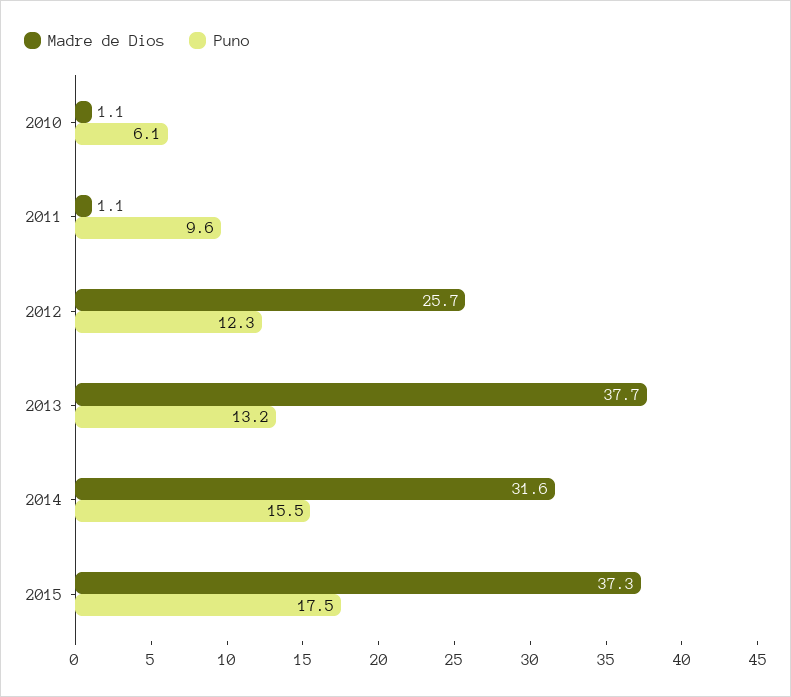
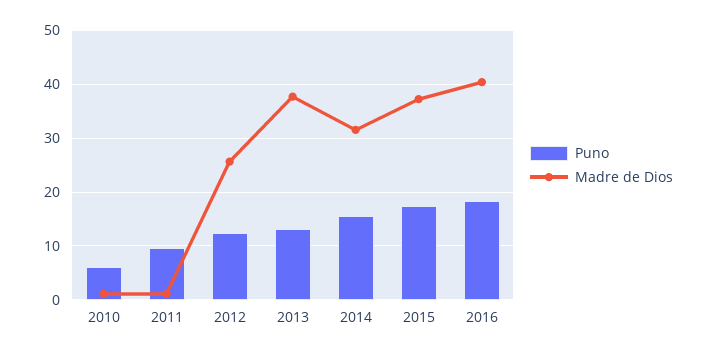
Puno, 2016: none -> 18
Madre de Dios, 2016: none -> 40

